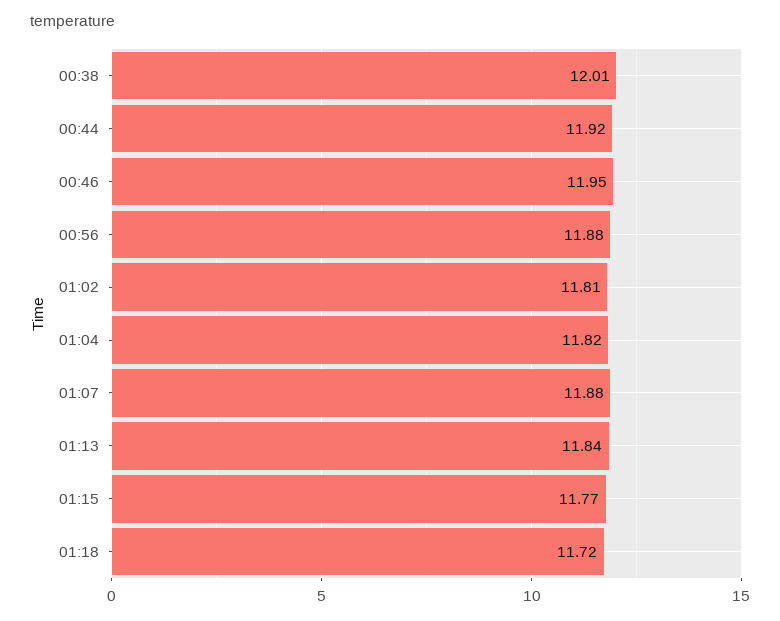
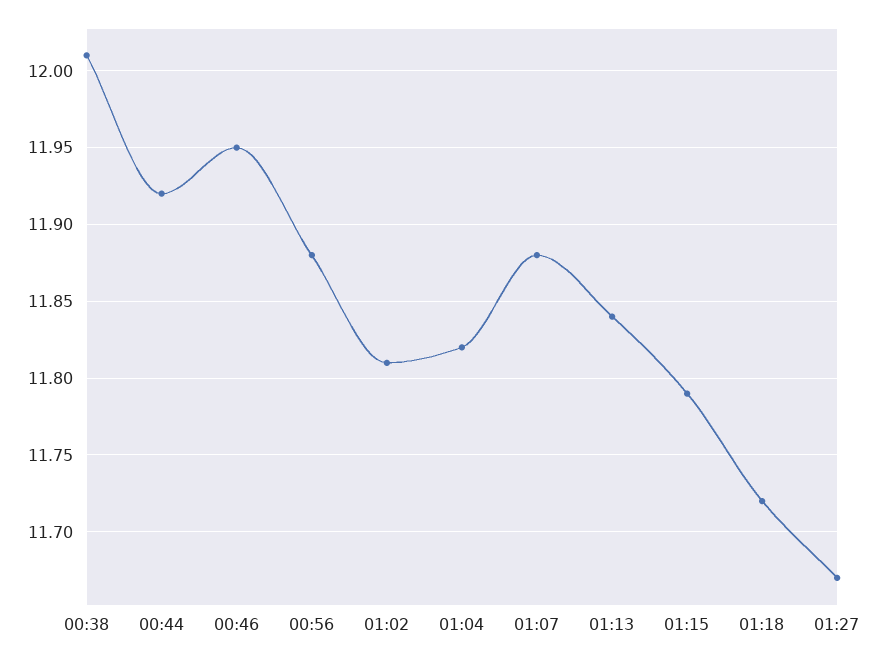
01:15: 11.77 -> 11.79
01:27: none -> 11.67

